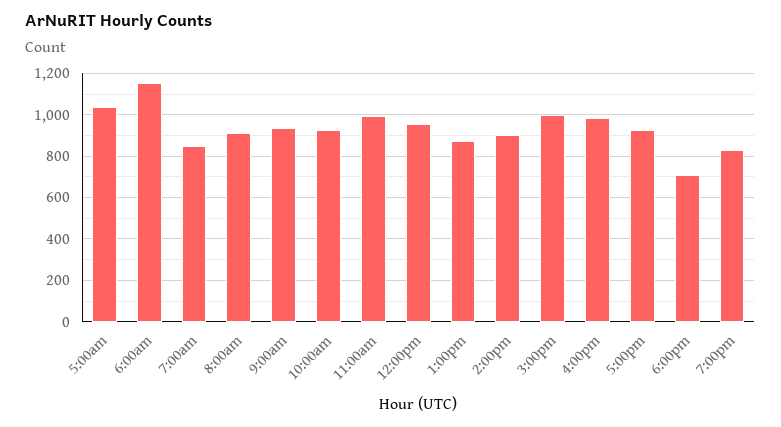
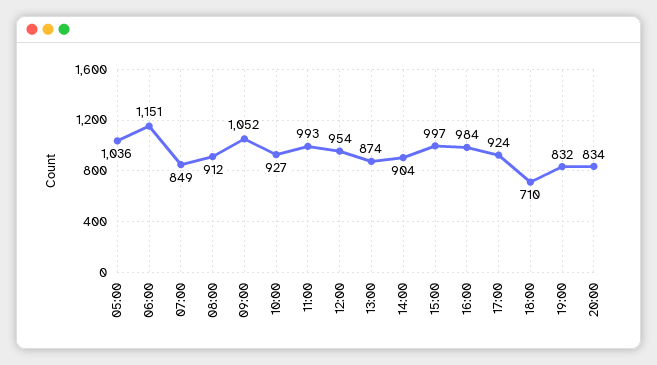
9:00am: 950 -> 1052
20:00: none -> 834

